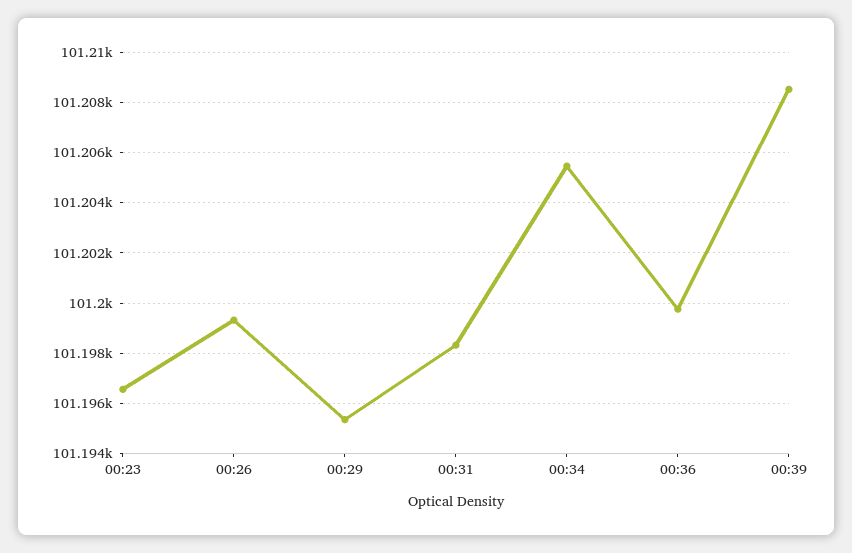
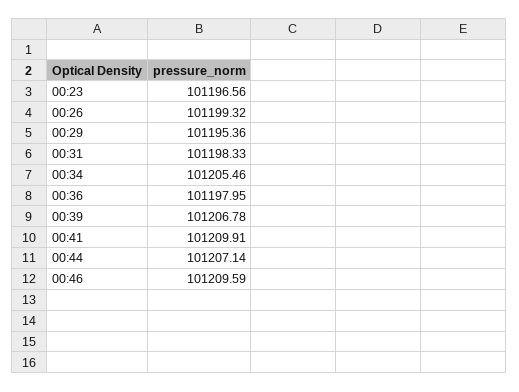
00:36: 101199.75 -> 101197.95
00:39: 101208.5 -> 101206.78
00:41: none -> 101209.91
00:44: none -> 101207.14
00:46: none -> 101209.59

